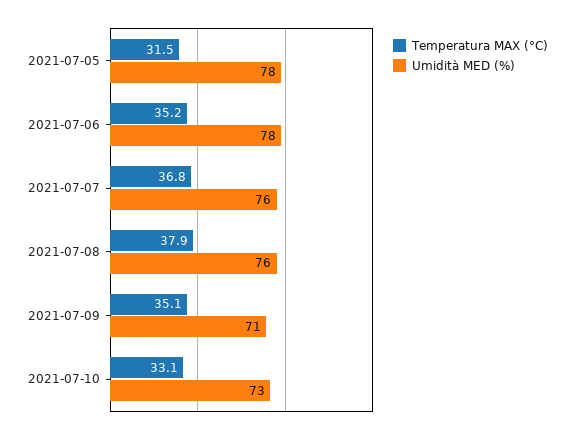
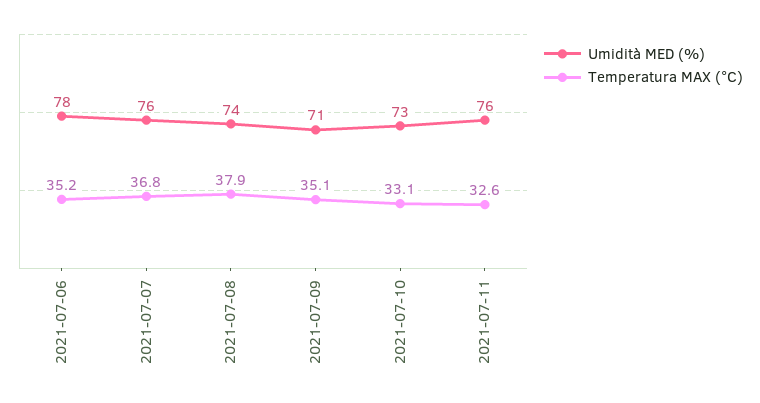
Temperatura MAX (°C), 2021-07-05: 31.5 -> none
Umidità MED (%), 2021-07-05: 78 -> none
Umidità MED (%), 2021-07-08: 76 -> 74
Umidità MED (%), 2021-07-11: none -> 76
Temperatura MAX (°C), 2021-07-11: none -> 32.6

